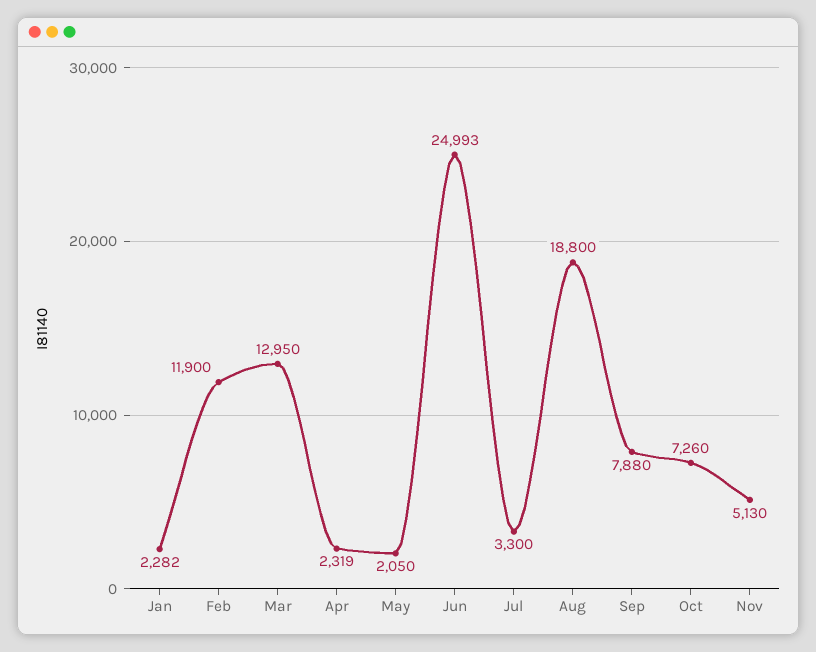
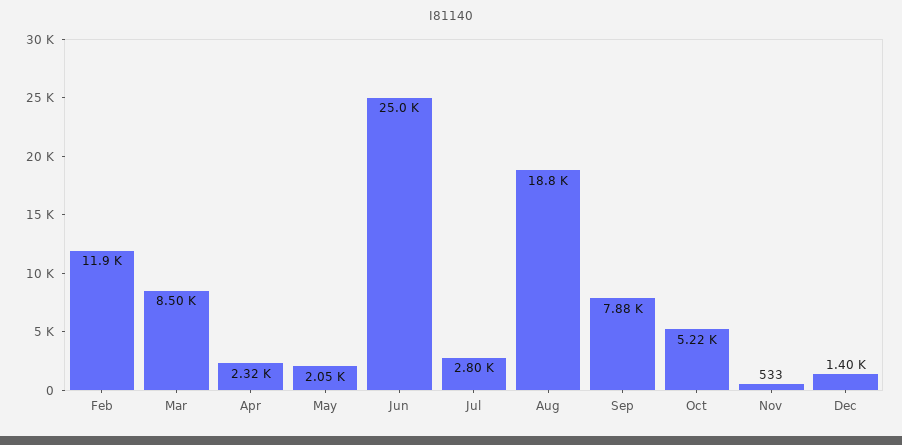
Jan: 2282 -> none
Mar: 12950 -> 8500
Jul: 3300 -> 2800
Oct: 7260 -> 5220
Nov: 5130 -> 533
Dec: none -> 1400

